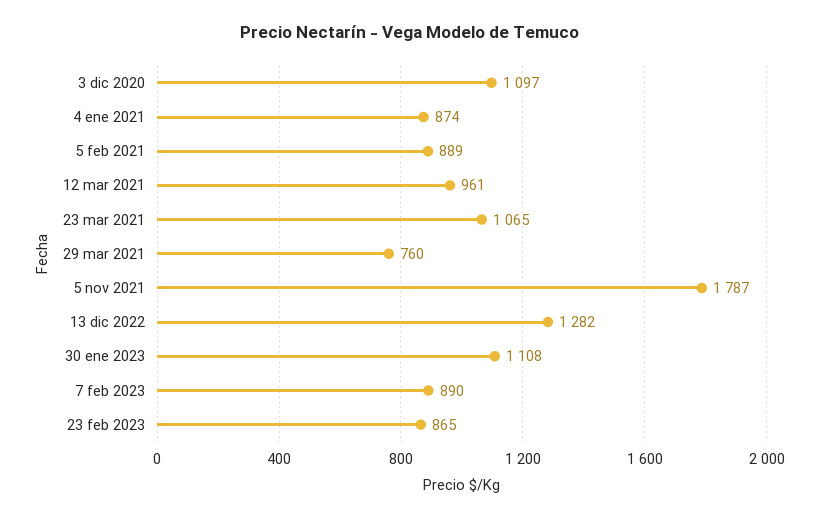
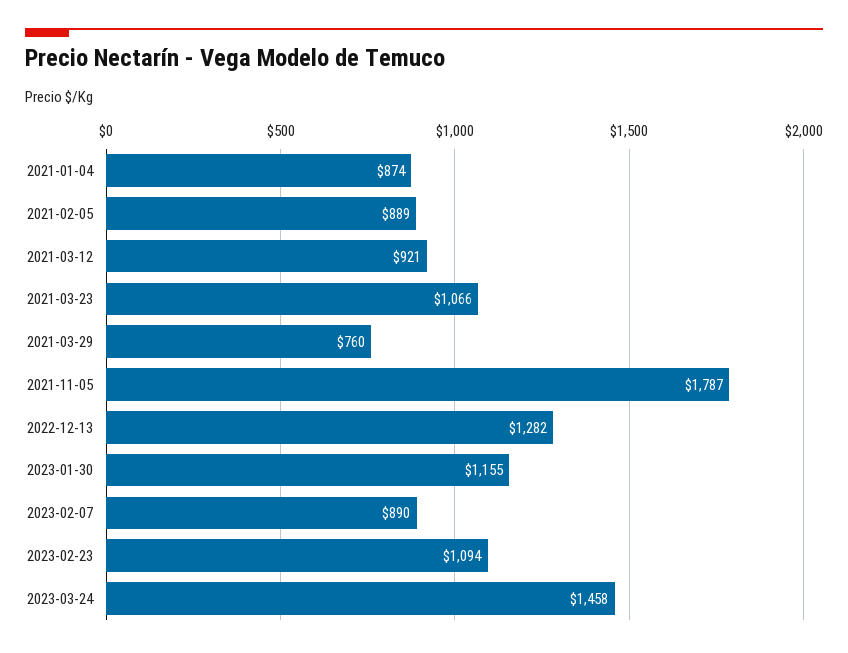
3 dic 2020: 1097 -> none
12 mar 2021: 961 -> 921
23 mar 2021: 1065 -> 1066
30 ene 2023: 1108 -> 1155
23 feb 2023: 865 -> 1094
2023-03-24: none -> 1458

